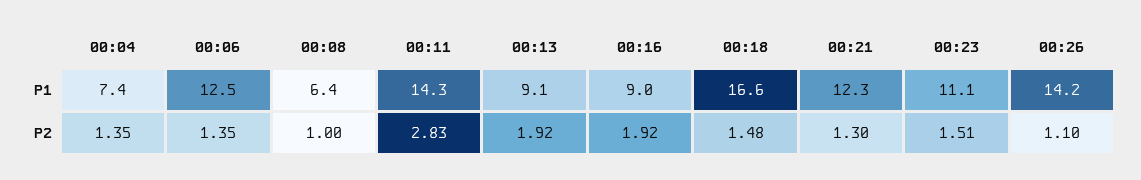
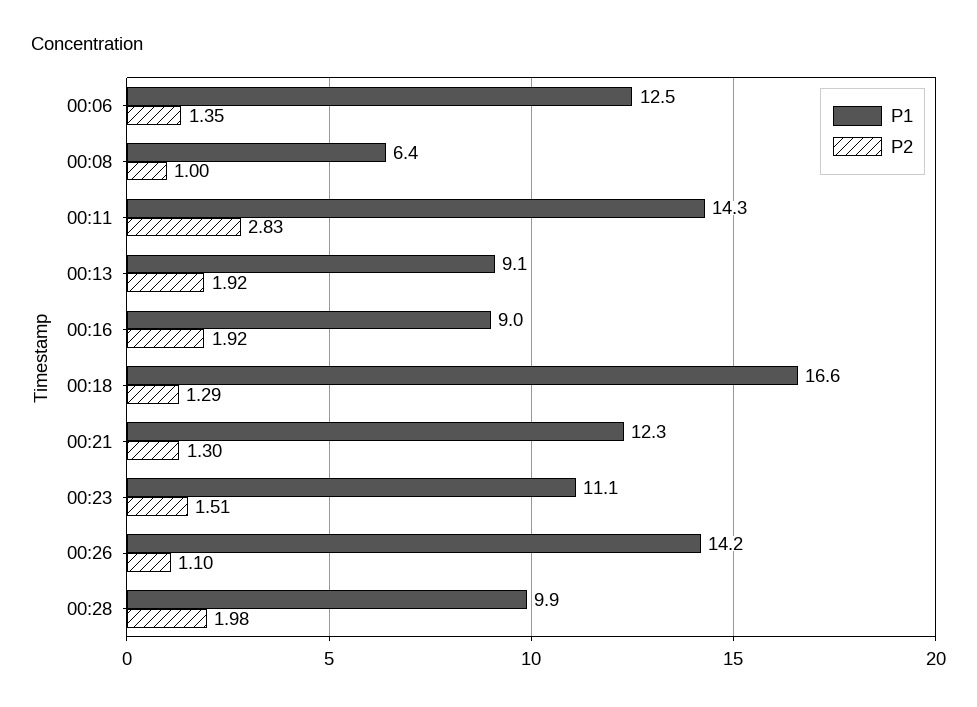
P1, 00:04: 7.4 -> none
P2, 00:04: 1.35 -> none
P2, 00:18: 1.48 -> 1.29
P1, 00:28: none -> 9.9
P2, 00:28: none -> 1.98

